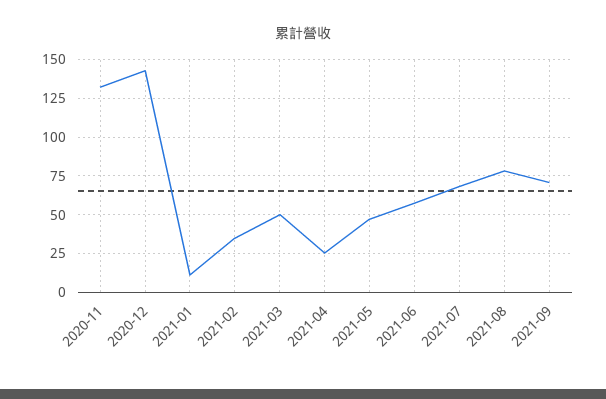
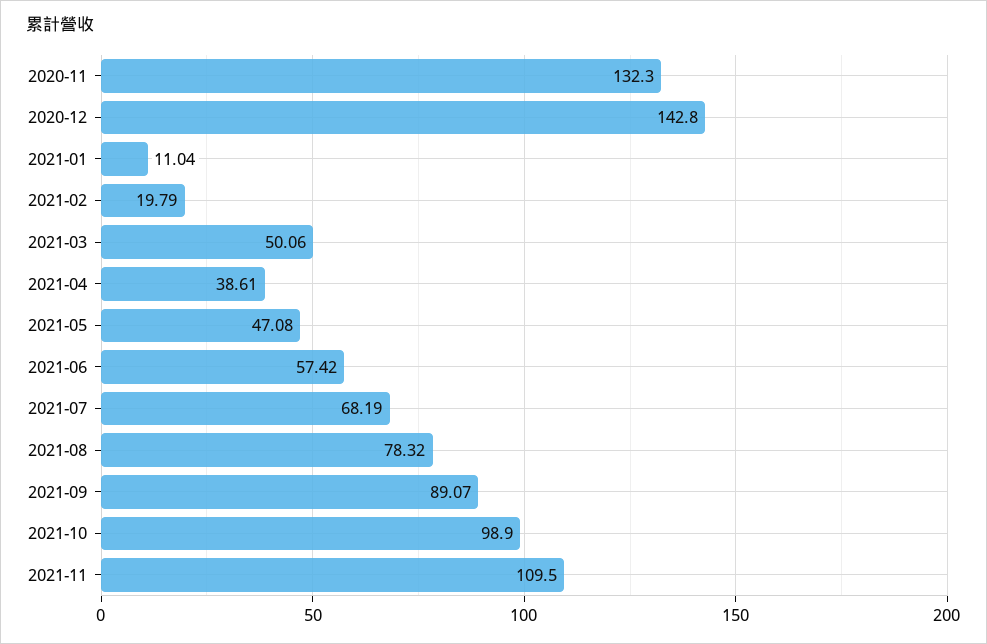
2021-02: 35 -> 19.79
2021-04: 25 -> 38.61
2021-09: 70 -> 89.07
2021-10: none -> 98.9
2021-11: none -> 109.5

